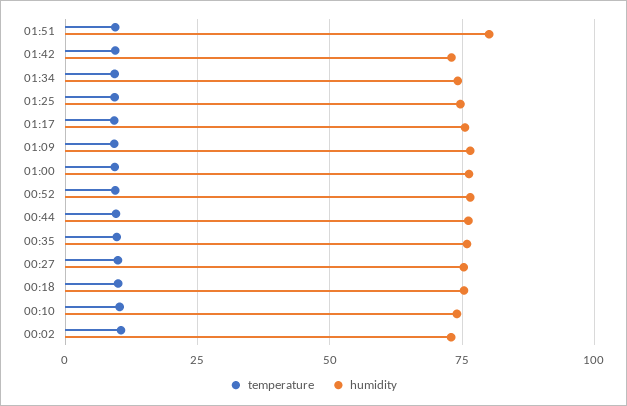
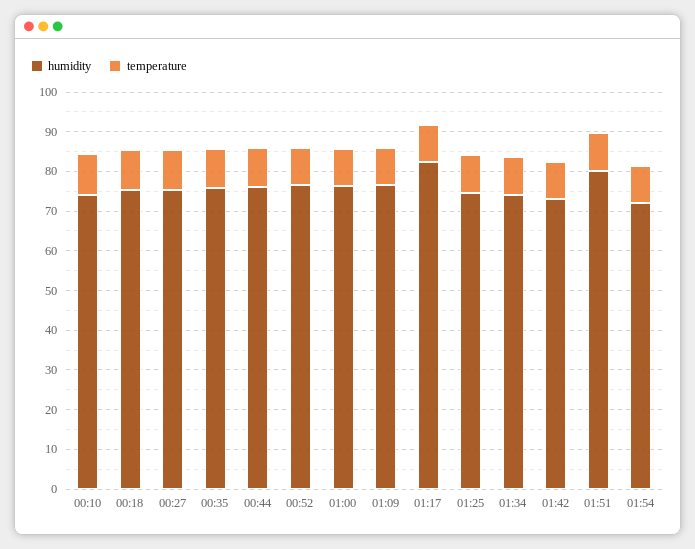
humidity, 01:17: 75 -> 82.5
temperature, 00:02: 10 -> none
humidity, 00:02: 72.5 -> none
humidity, 01:54: none -> 72.5
temperature, 01:54: none -> 10

